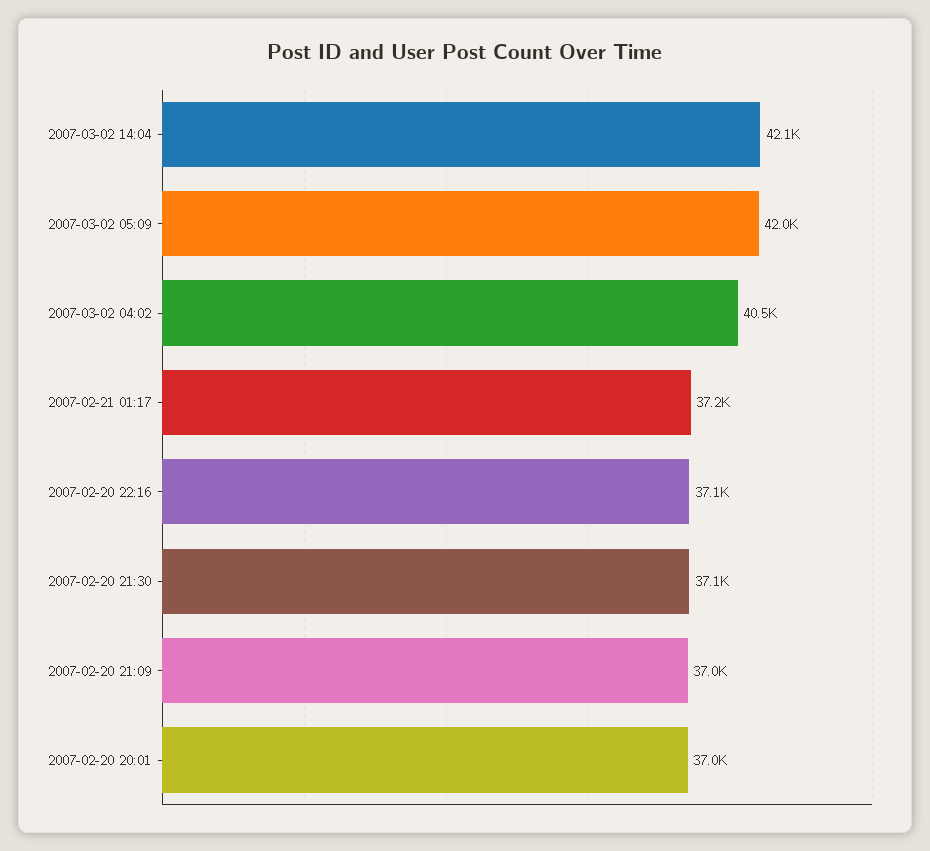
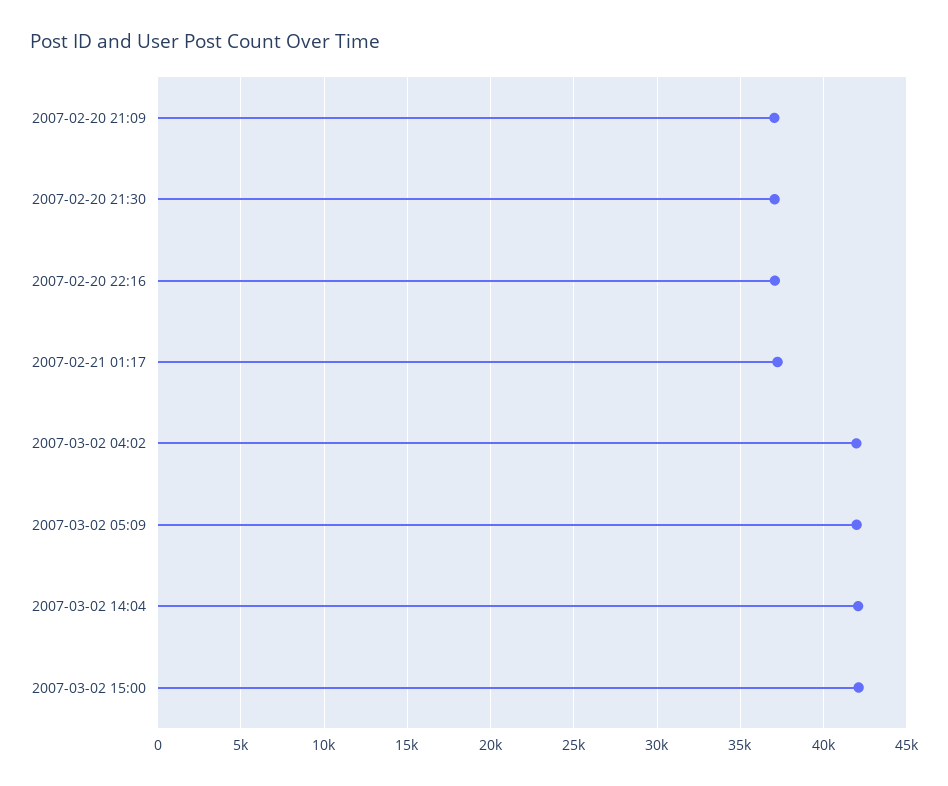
2007-03-02 04:02: 40500 -> 42000
2007-02-20 20:01: 37000 -> none
2007-03-02 15:00: none -> 42000

